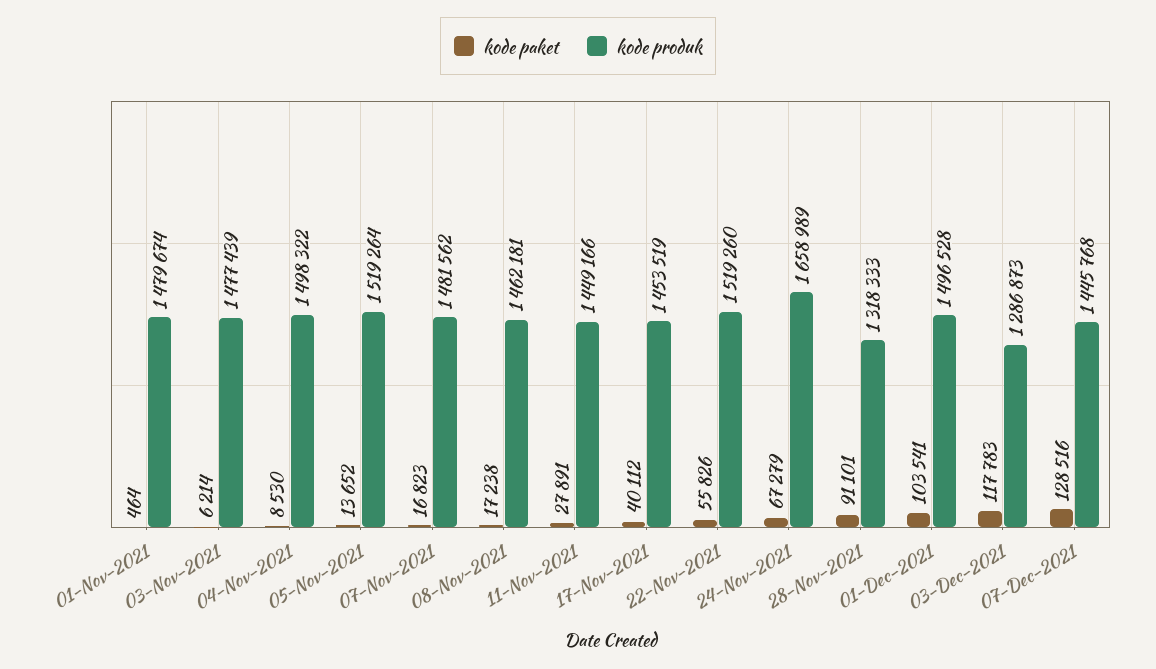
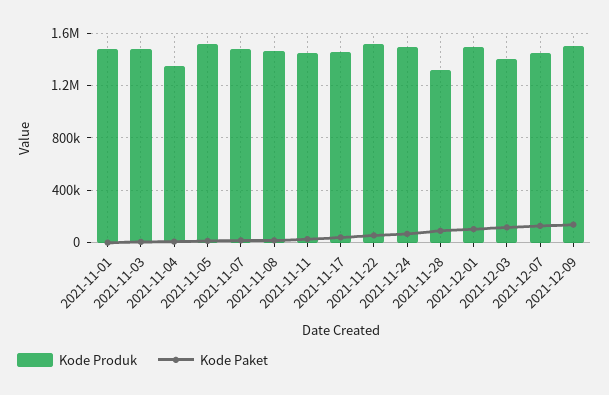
kode produk, 04-Nov-2021: 1498322 -> 1350000
kode produk, 24-Nov-2021: 1658989 -> 1500000
kode produk, 03-Dec-2021: 1286873 -> 1400000
kode produk, 2021-12-09: none -> 1500000
kode paket, 2021-12-09: none -> 150000

